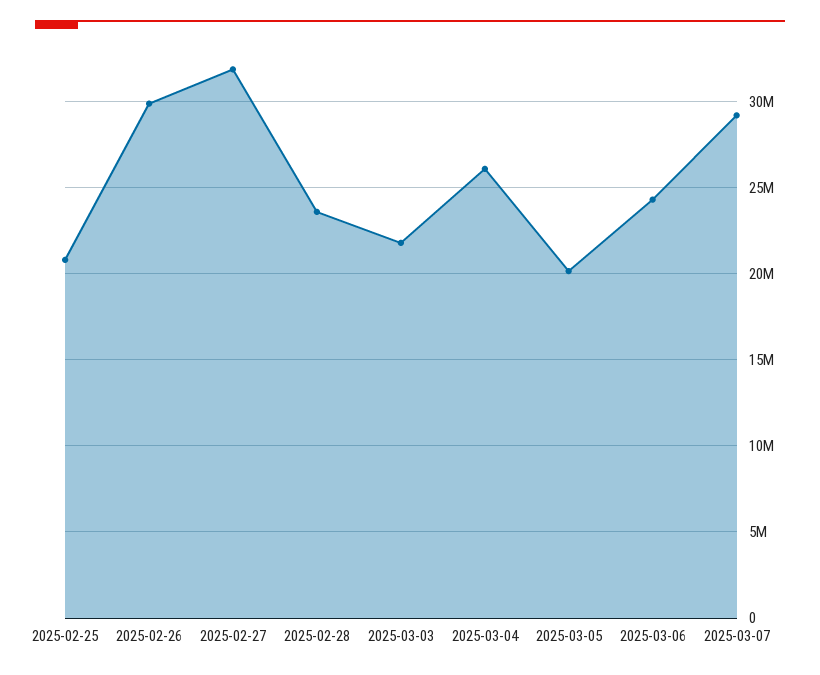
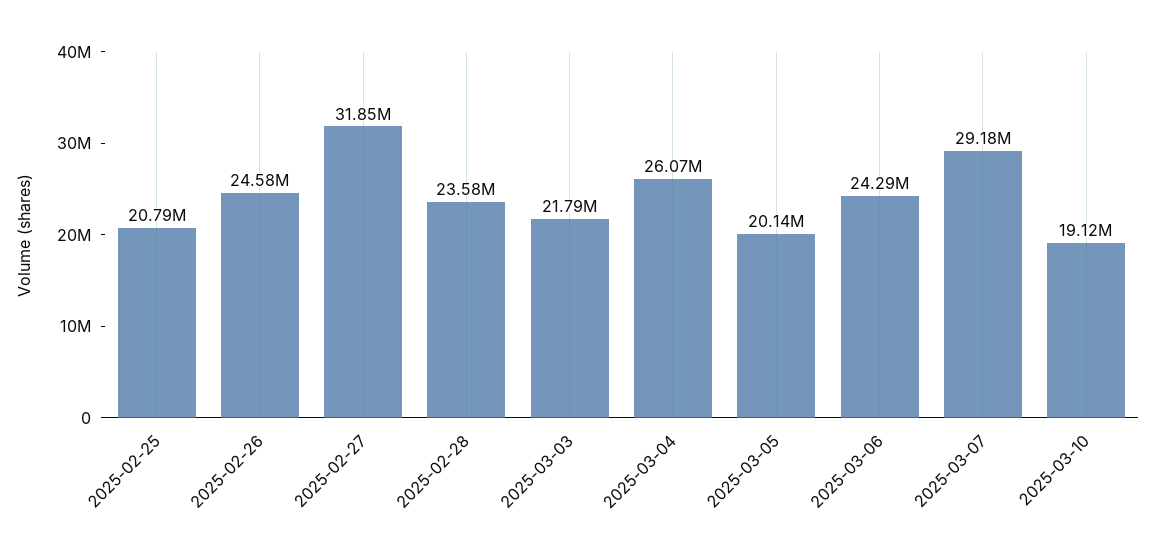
2025-02-26: 30000000 -> 24580000
2025-03-10: none -> 19120000

